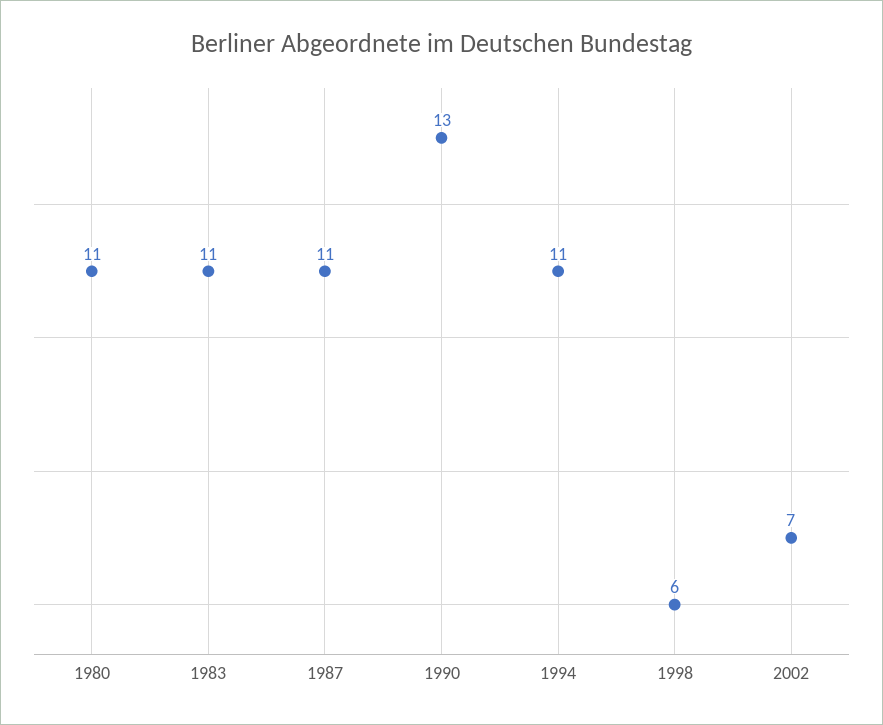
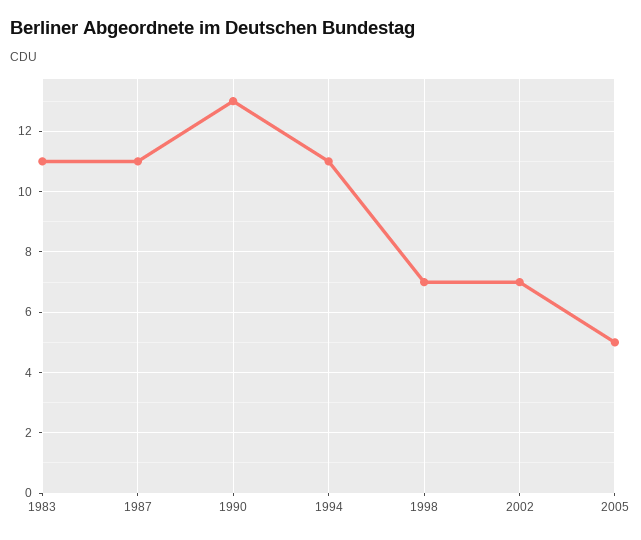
1980: 11 -> none
1998: 6 -> 7
2005: none -> 5

